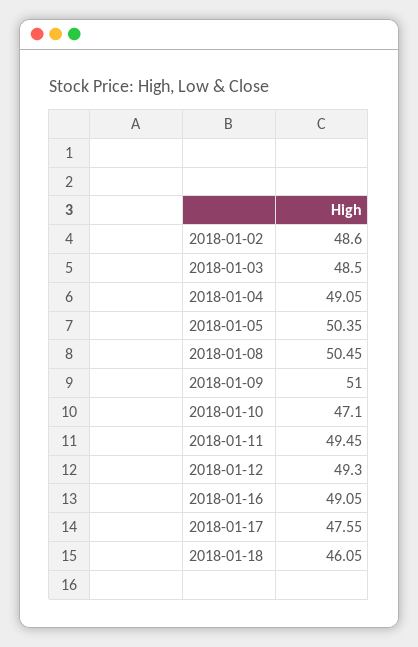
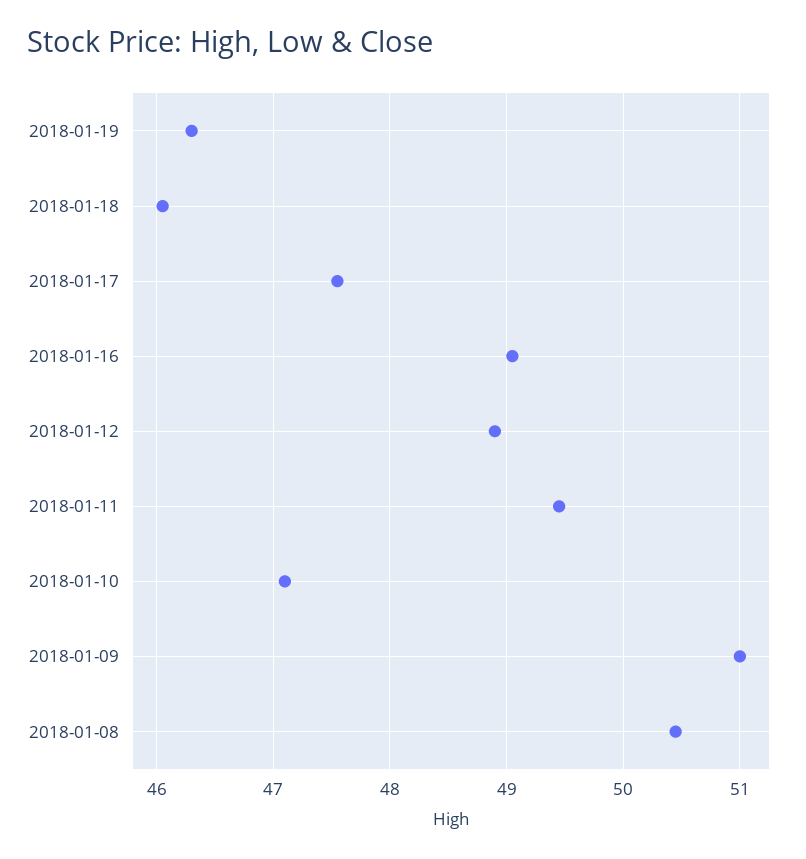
2018-01-02: 48.6 -> none
2018-01-03: 48.5 -> none
2018-01-04: 49.05 -> none
2018-01-05: 50.35 -> none
2018-01-12: 49.3 -> 48.9
2018-01-19: none -> 46.3

